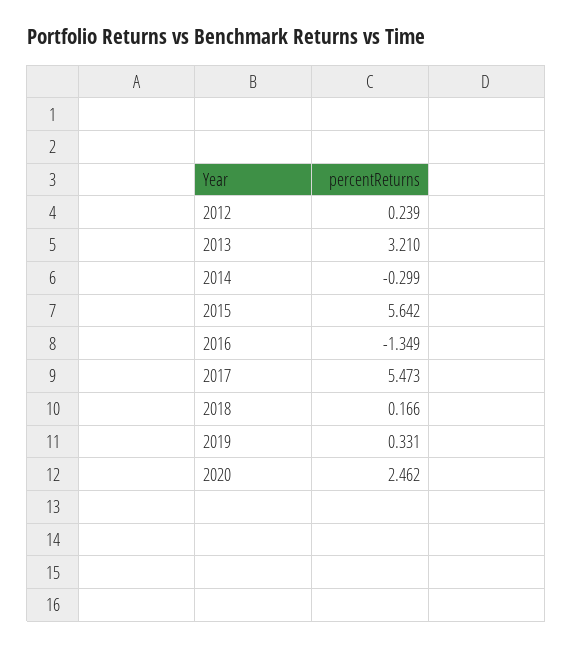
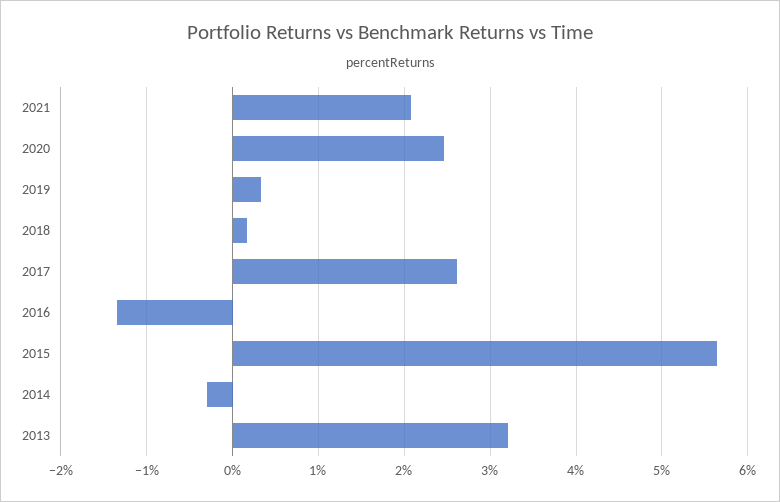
2012: 0.239 -> none
2017: 5.473 -> 2.6
2021: none -> 2.1

